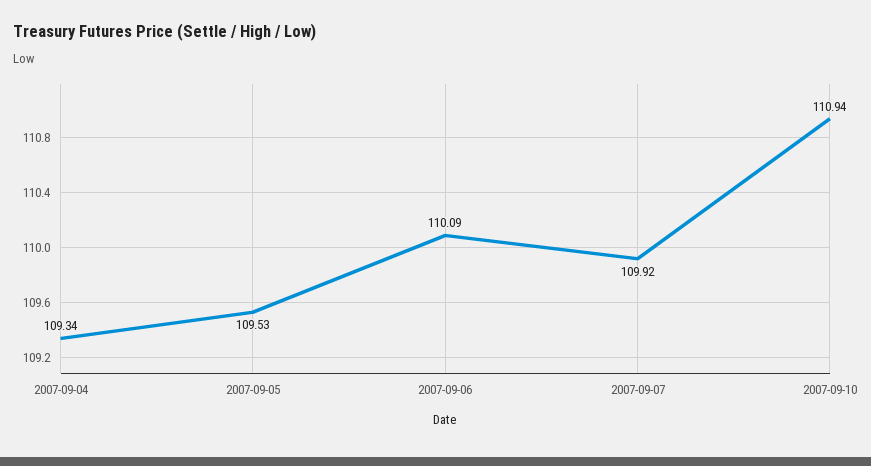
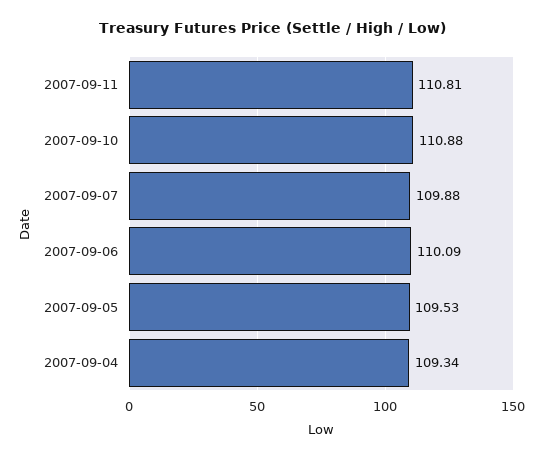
2007-09-07: 109.92 -> 109.88
2007-09-10: 110.94 -> 110.88
2007-09-11: none -> 110.81

